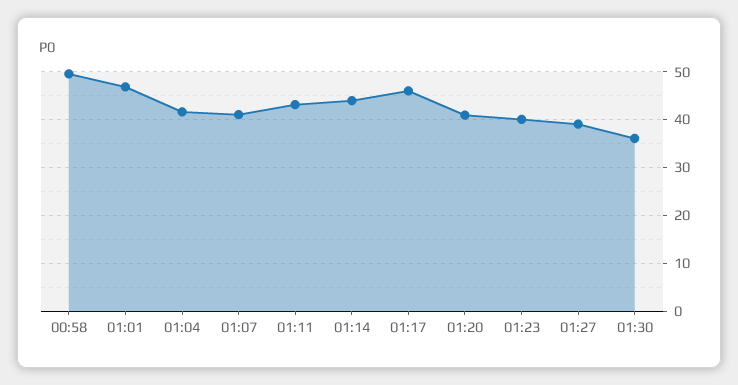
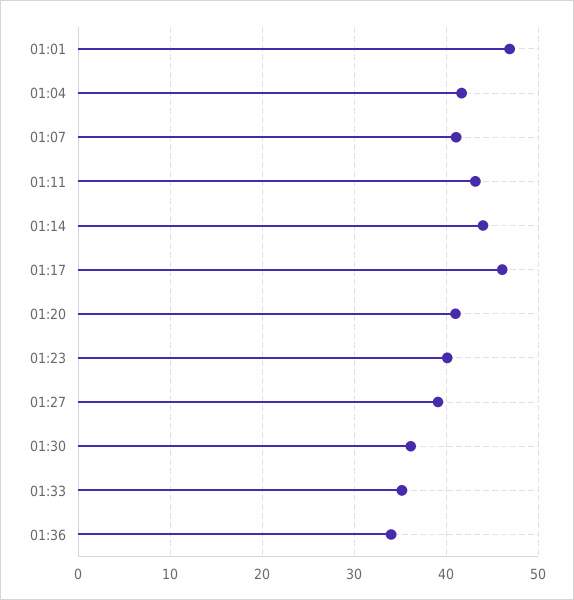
00:58: 50 -> none
01:33: none -> 35
01:36: none -> 34

